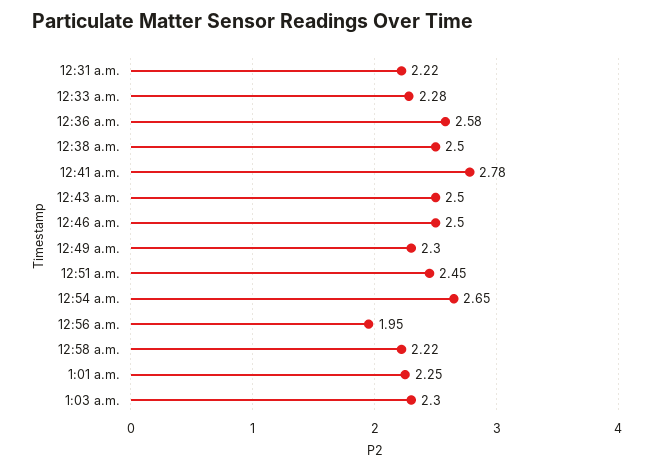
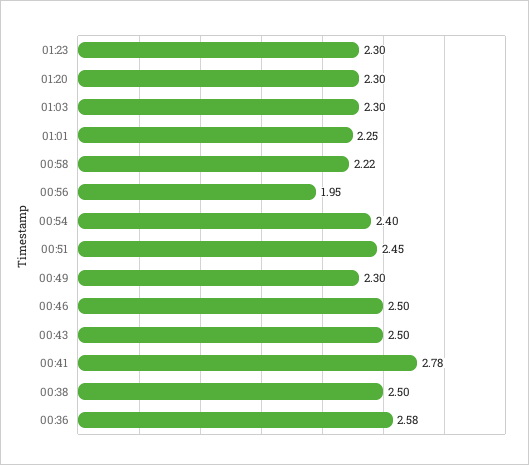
12:31 a.m.: 2.22 -> none
12:33 a.m.: 2.28 -> none
12:54 a.m.: 2.65 -> 2.4
01:23: none -> 2.3
01:20: none -> 2.3

